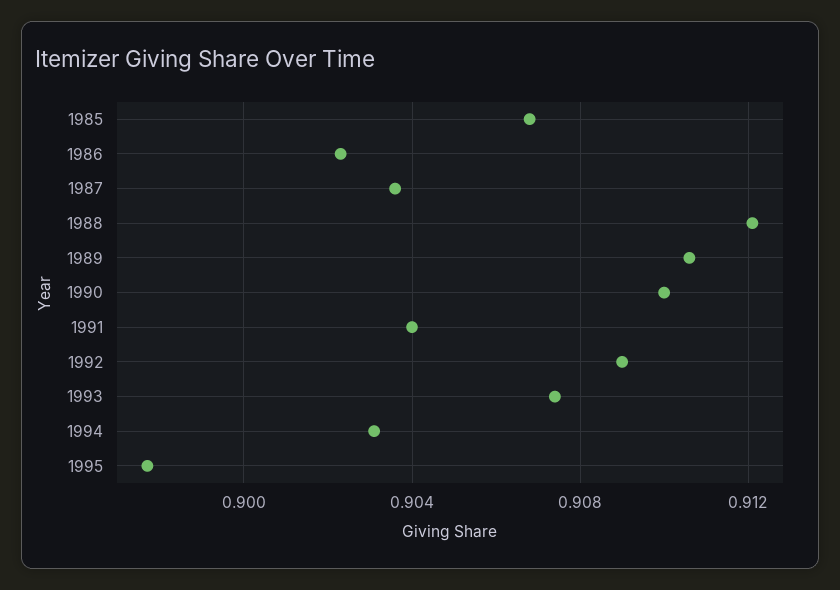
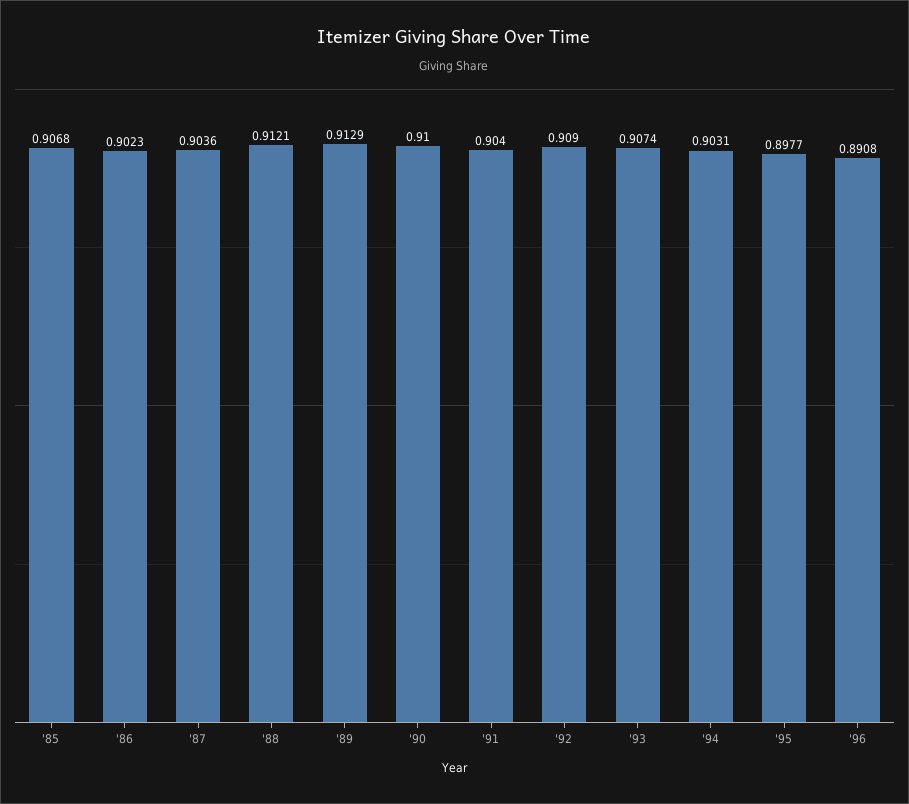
1989: 0.9105 -> 0.9129
'96: none -> 0.8908

